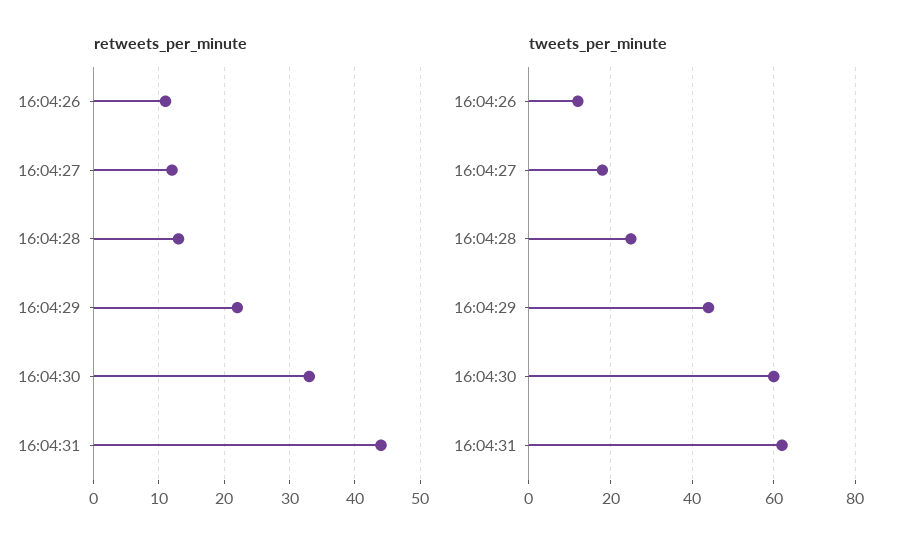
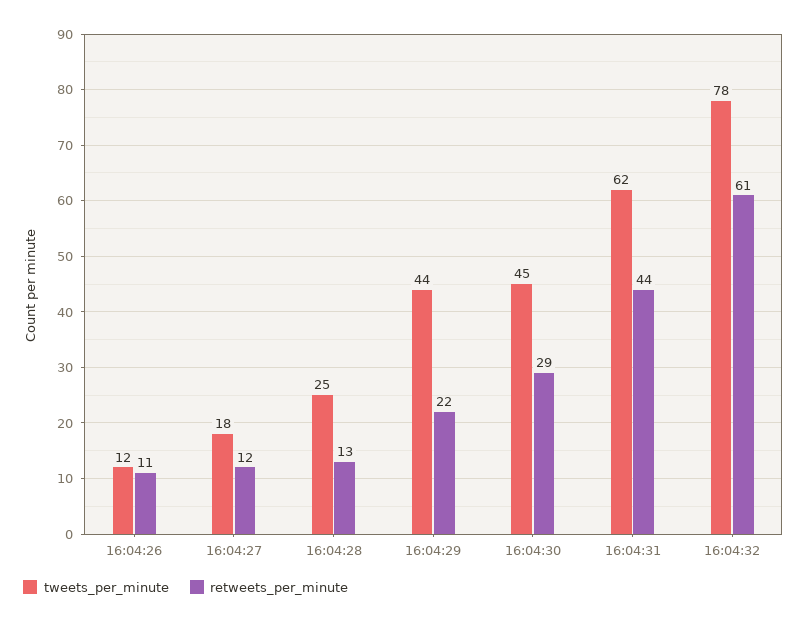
retweets_per_minute, 16:04:30: 33 -> 29
tweets_per_minute, 16:04:30: 60 -> 45
tweets_per_minute, 16:04:32: none -> 78
retweets_per_minute, 16:04:32: none -> 61

